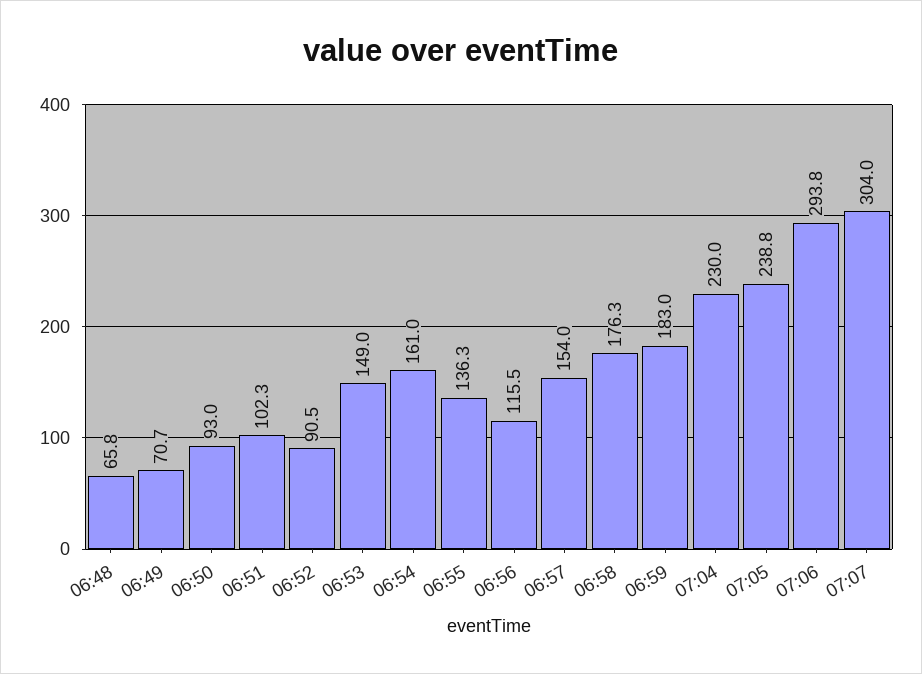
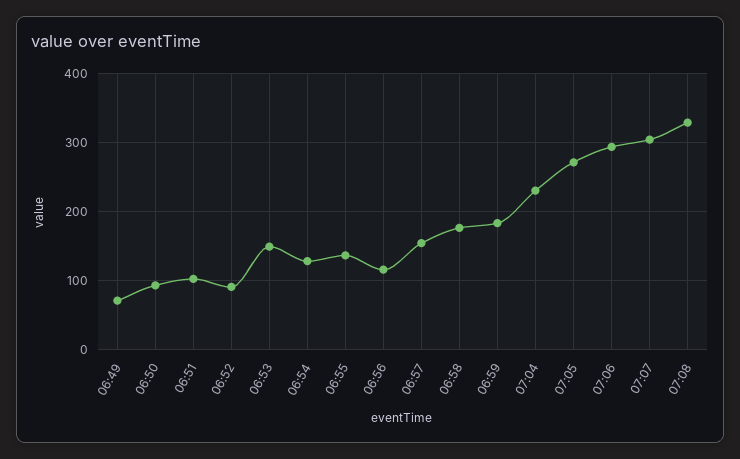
06:48: 65.8 -> none
06:54: 161 -> 130
07:05: 238.8 -> 270
07:08: none -> 330

